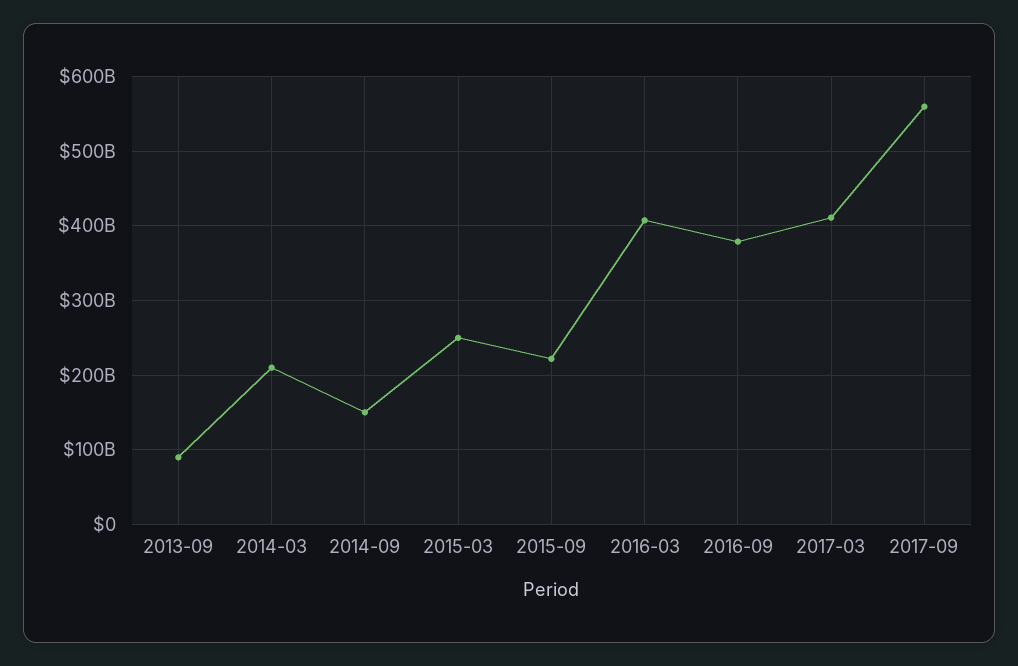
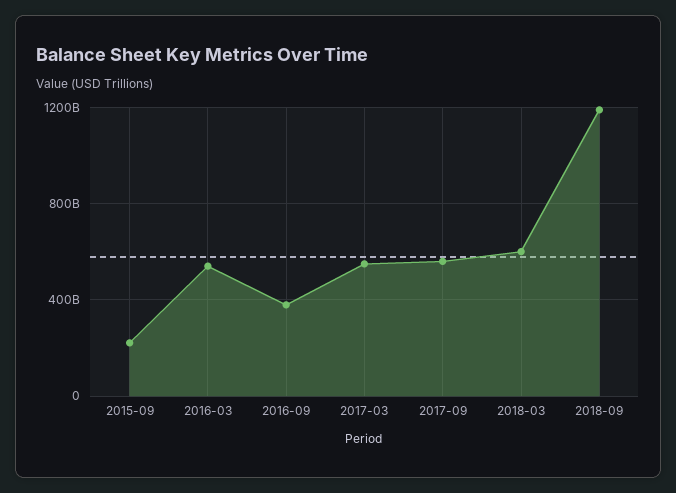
2013-09: 90000000000 -> none
2014-03: 210000000000 -> none
2014-09: 150000000000 -> none
2015-03: 250000000000 -> none
2016-03: 410000000000 -> 550000000000
2017-03: 410000000000 -> 550000000000
2018-03: none -> 600000000000
2018-09: none -> 1200000000000

